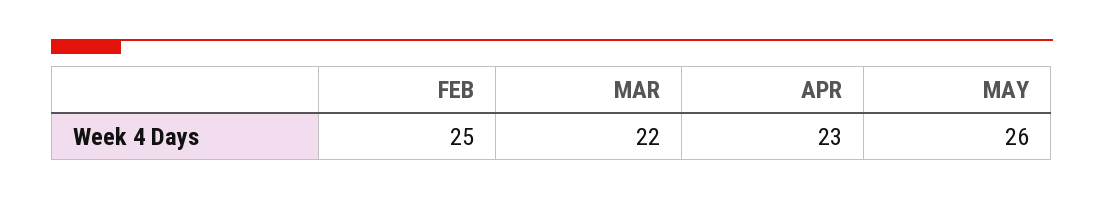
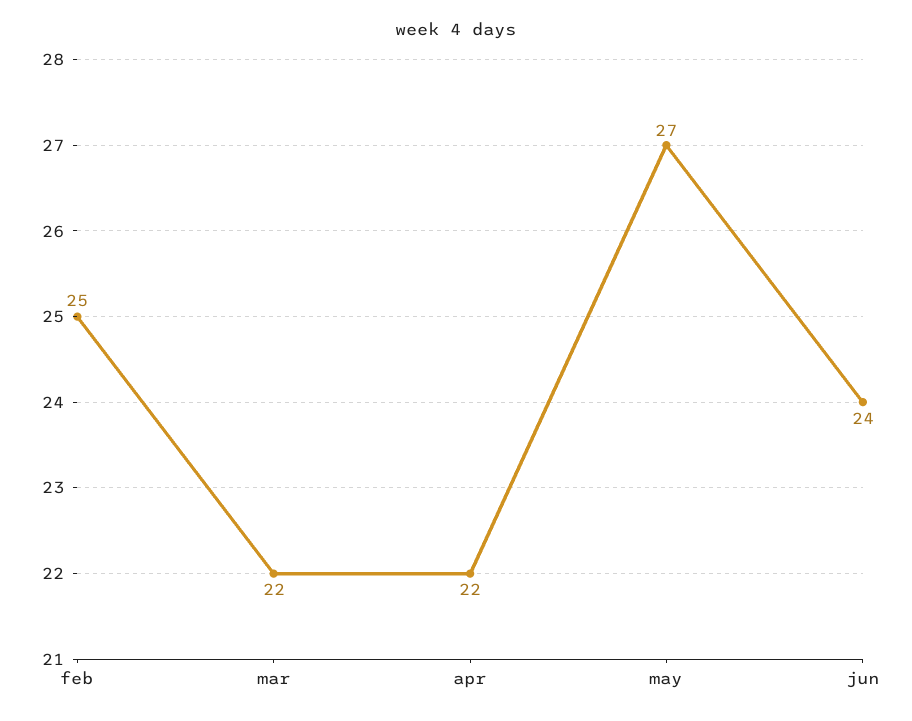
APR: 23 -> 22
MAY: 26 -> 27
jun: none -> 24

